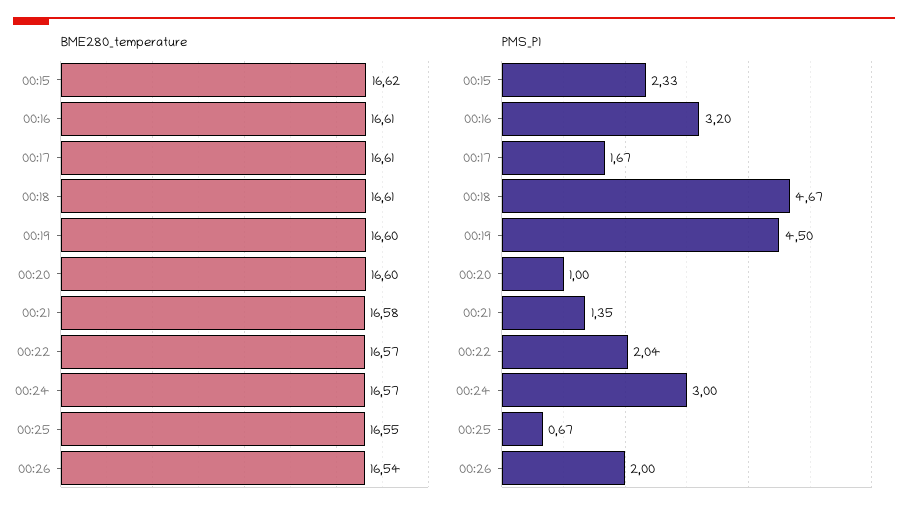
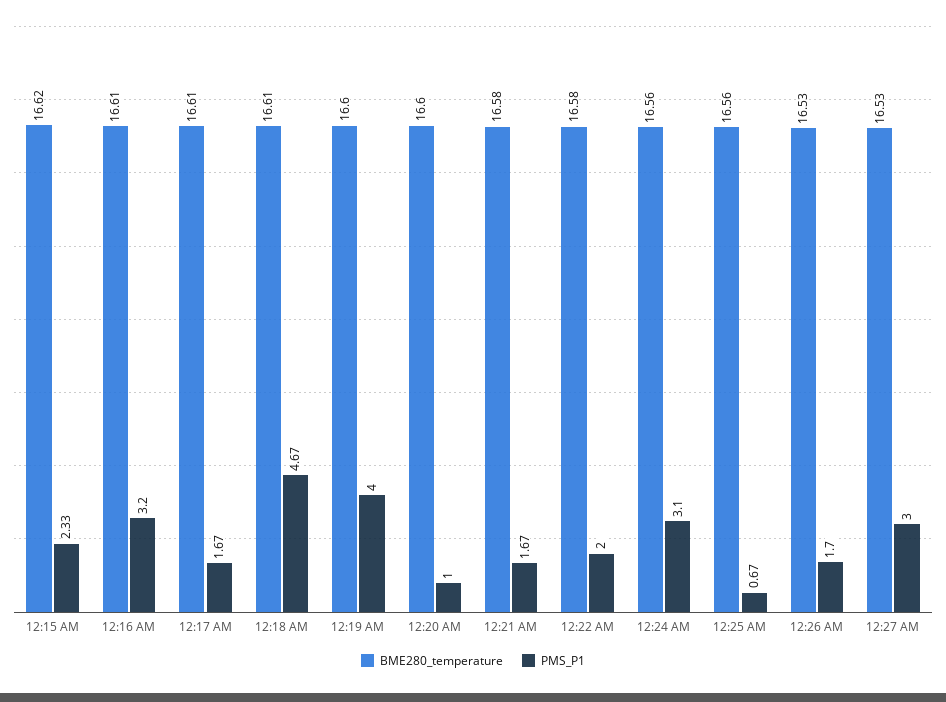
BME280_temperature, 00:22: 16.57 -> 16.58
BME280_temperature, 00:24: 16.57 -> 16.56
BME280_temperature, 00:25: 16.55 -> 16.56
BME280_temperature, 00:26: 16.54 -> 16.53
PMS_P1, 00:19: 4.5 -> 4
PMS_P1, 00:21: 1.35 -> 1.67
PMS_P1, 00:22: 2.04 -> 2
PMS_P1, 00:24: 3 -> 3.1
PMS_P1, 00:26: 2 -> 1.7
BME280_temperature, 12:27 AM: none -> 16.53
PMS_P1, 12:27 AM: none -> 3

